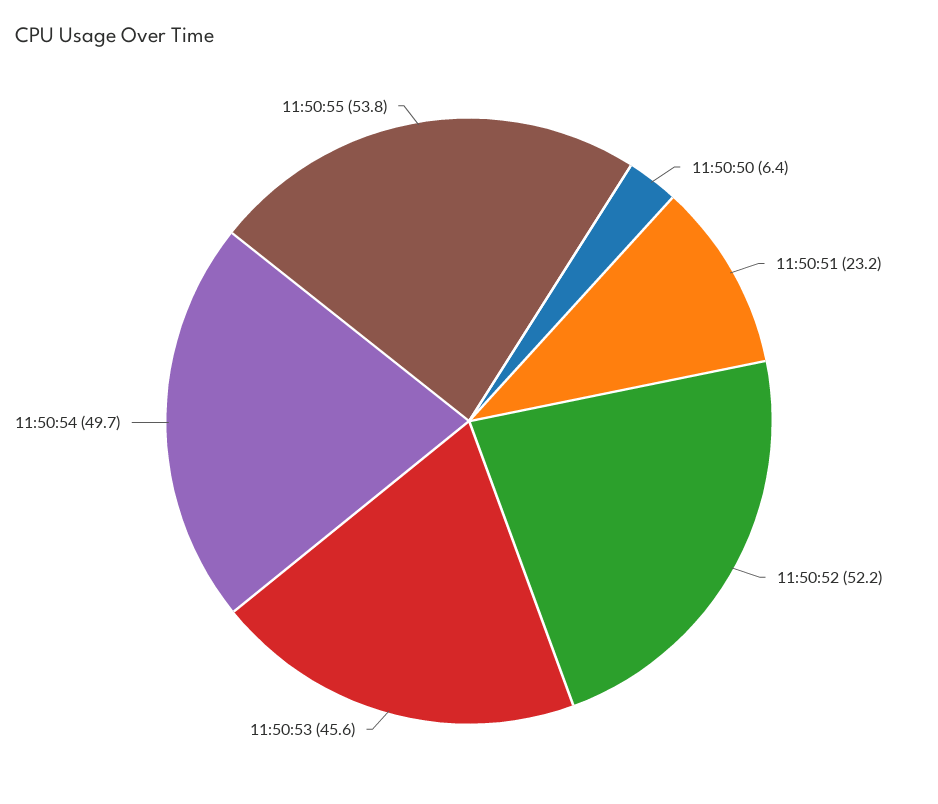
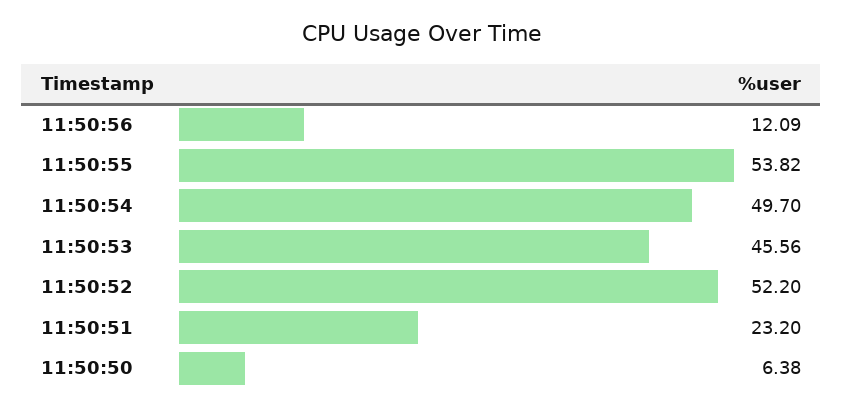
11:50:56: none -> 12.09

